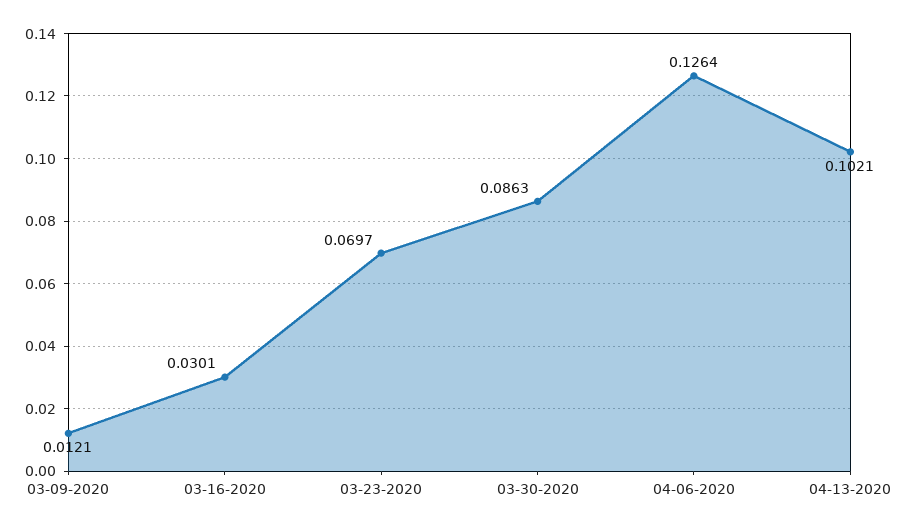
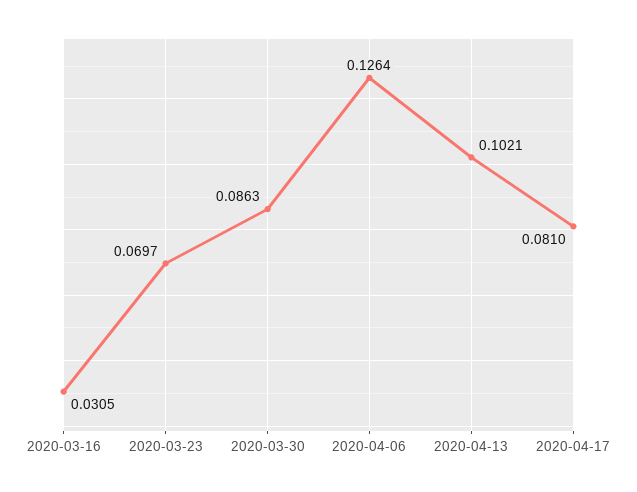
03-09-2020: 0.0121 -> none
03-16-2020: 0.0301 -> 0.0305
2020-04-17: none -> 0.081

